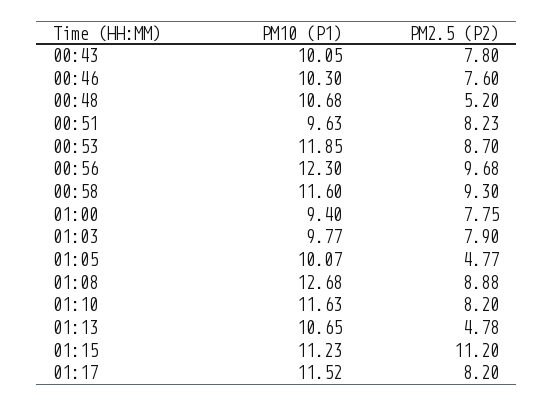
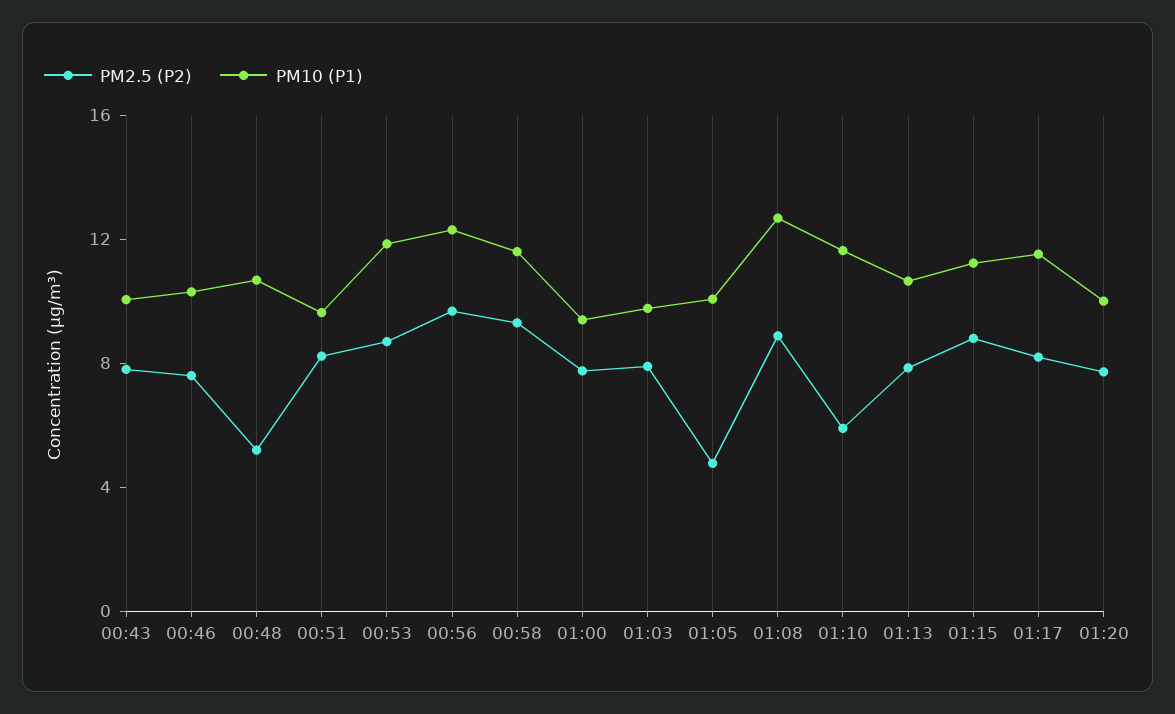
PM2.5 (P2), 01:10: 8.2 -> 6
PM2.5 (P2), 01:13: 4.78 -> 8
PM2.5 (P2), 01:15: 11.2 -> 9
PM2.5 (P2), 01:20: none -> 8
PM10 (P1), 01:20: none -> 10

